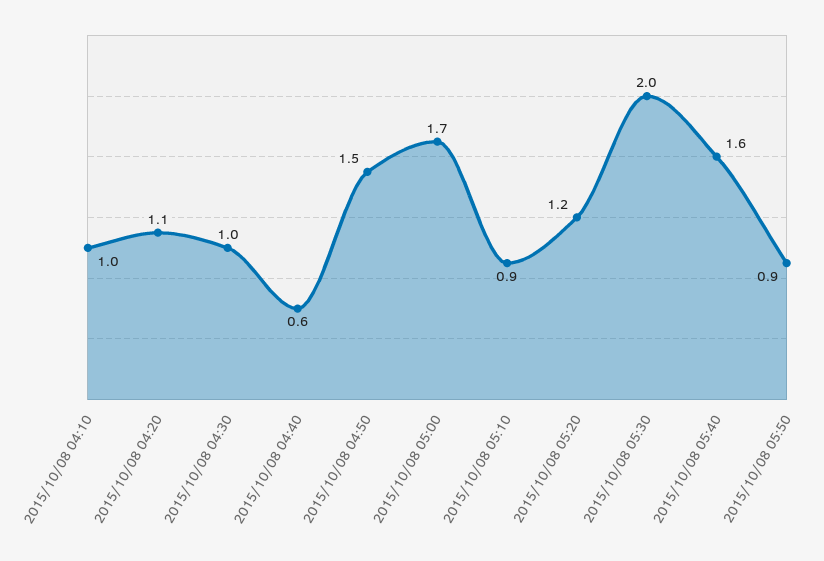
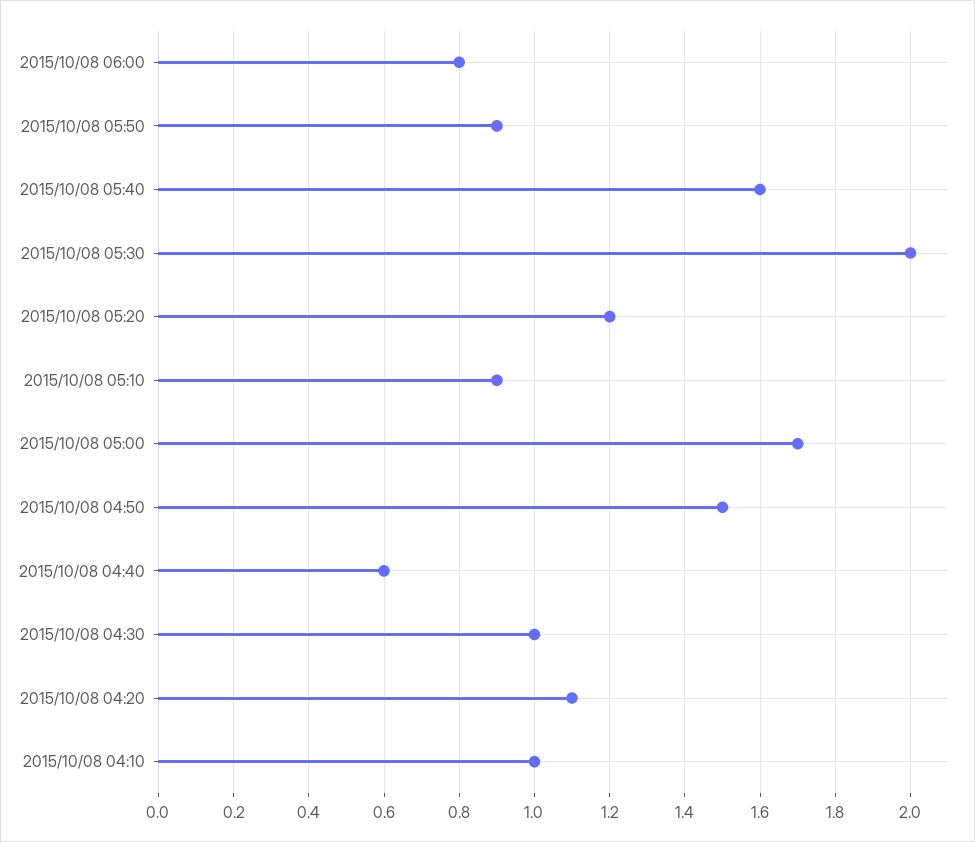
2015/10/08 06:00: none -> 0.8

